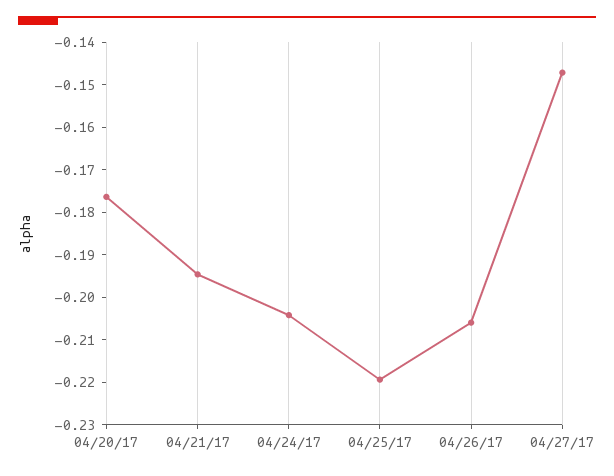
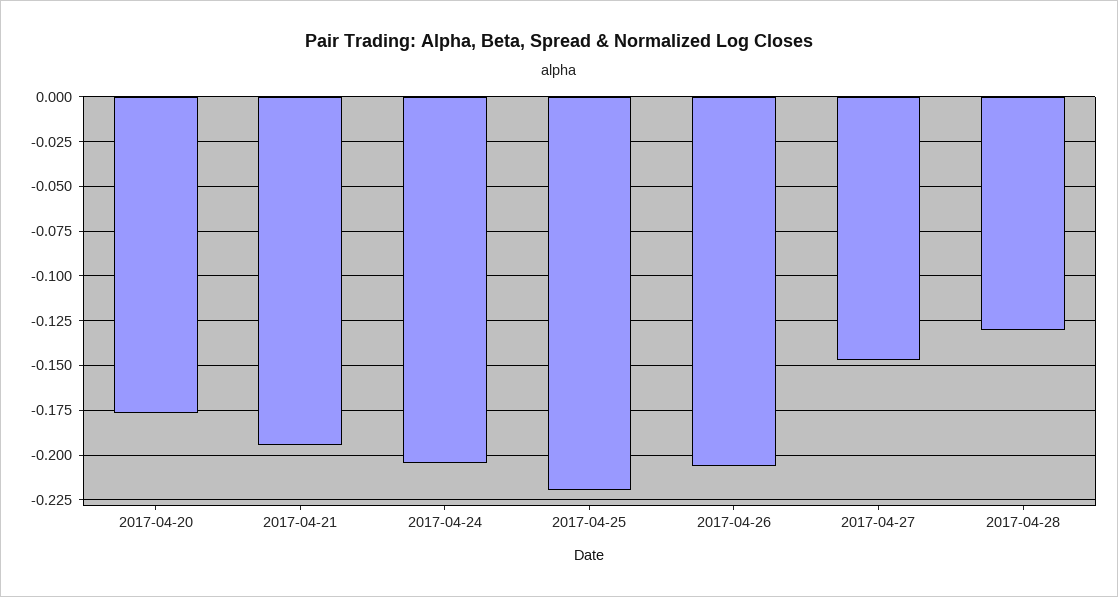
2017-04-28: none -> -0.13

